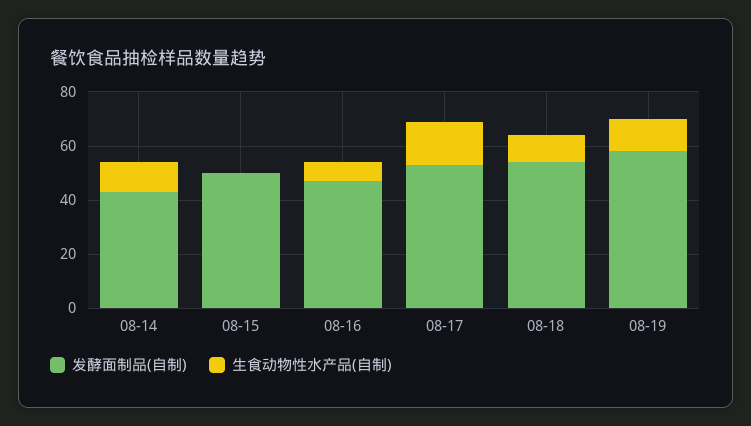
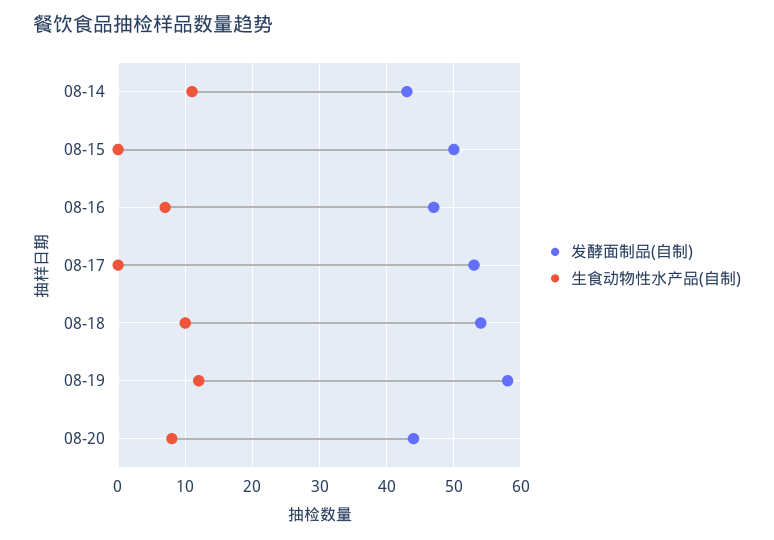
生食动物性水产品(自制), 08-17: 15 -> 0
发酵面制品(自制), 08-20: none -> 44
生食动物性水产品(自制), 08-20: none -> 8

